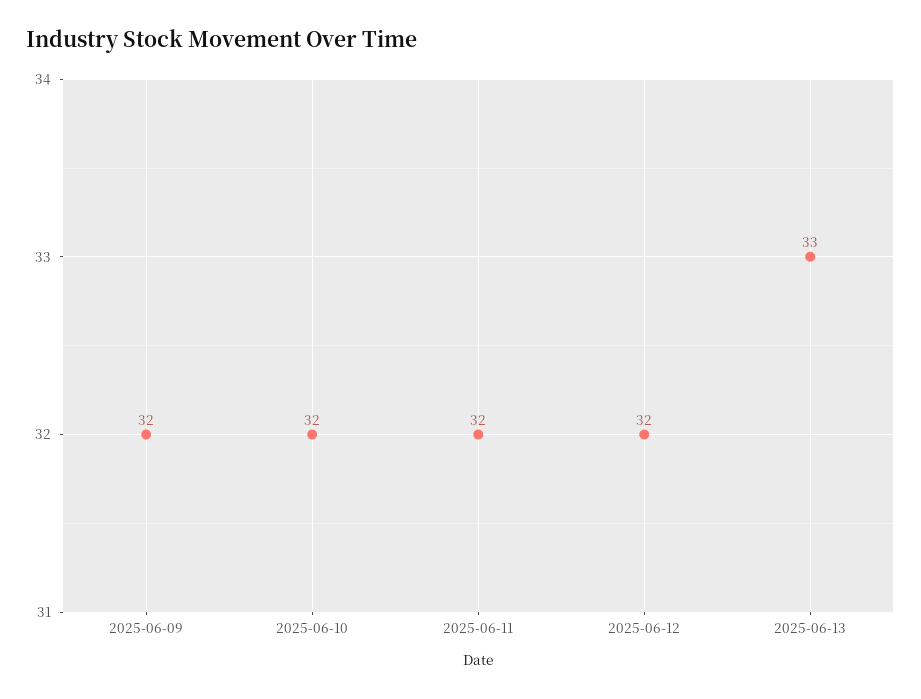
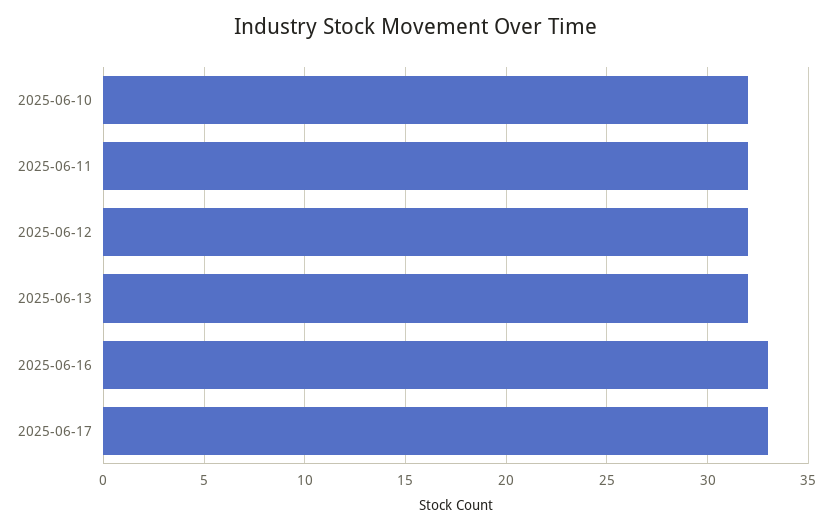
2025-06-09: 32 -> none
2025-06-13: 33 -> 32
2025-06-16: none -> 33
2025-06-17: none -> 33

